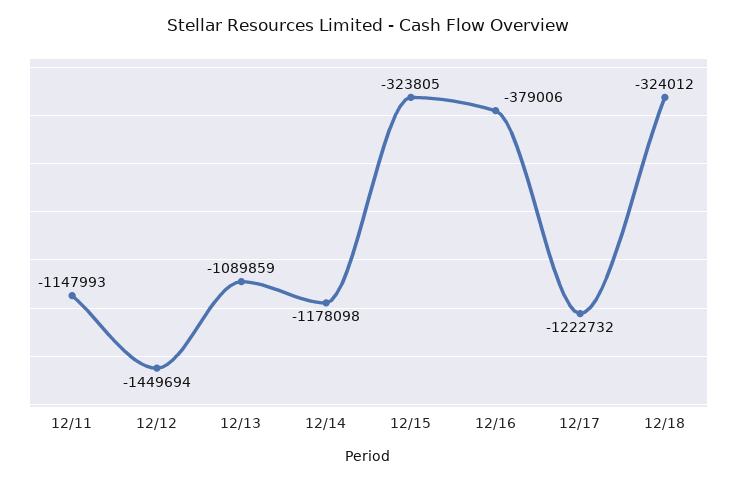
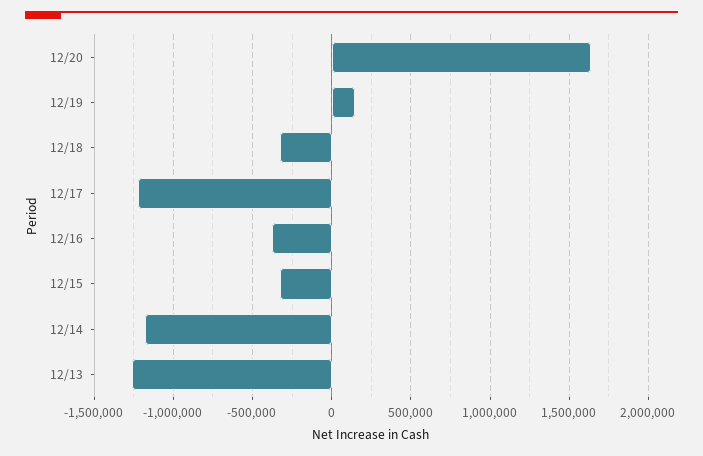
12/11: -1147993 -> none
12/12: -1449694 -> none
12/13: -1089859 -> -1250000
12/20: none -> 1650000
12/19: none -> 150000

